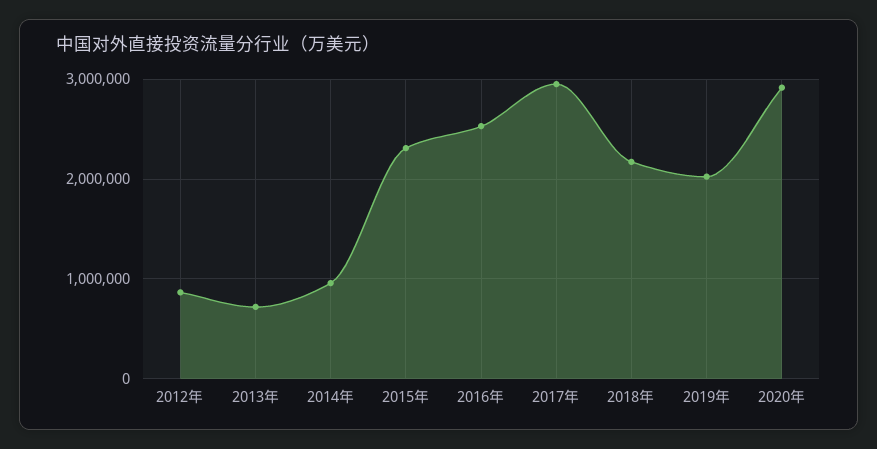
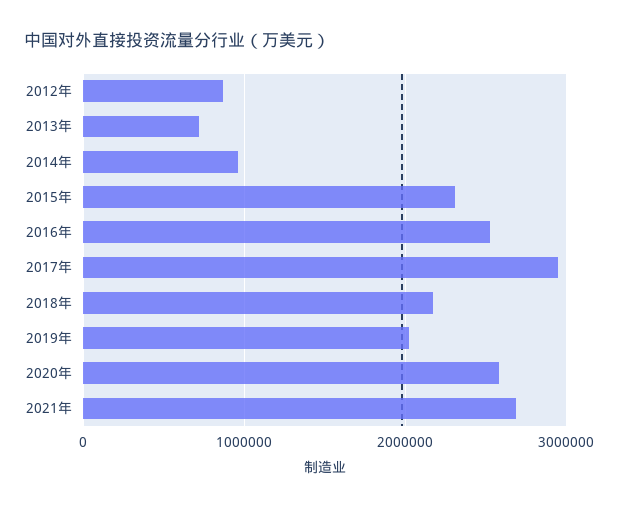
2020年: 2900000 -> 2600000
2021年: none -> 2700000

